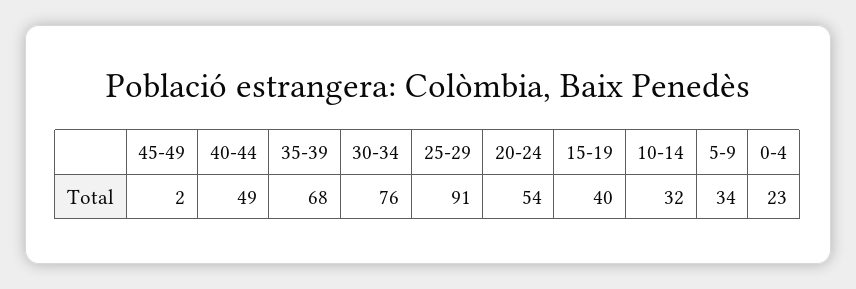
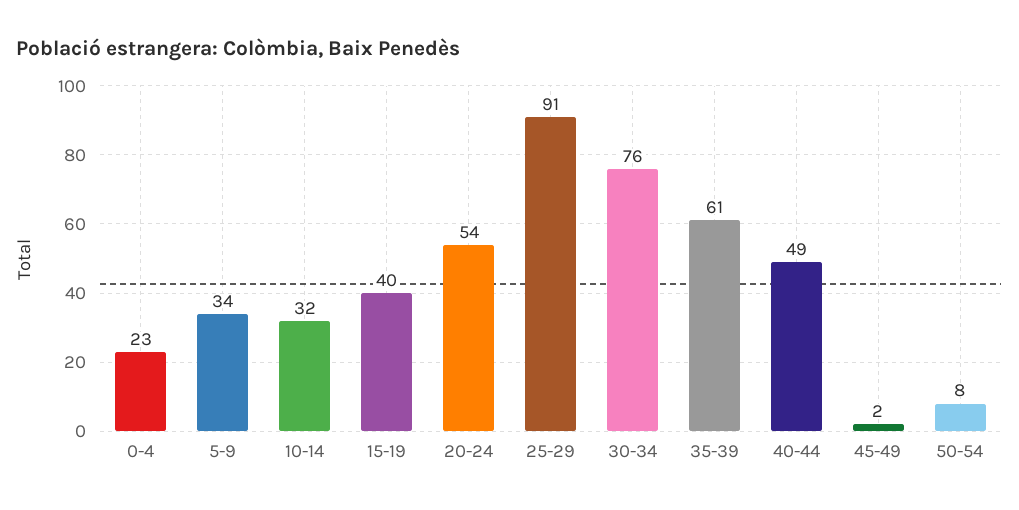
35-39: 68 -> 61
50-54: none -> 8

